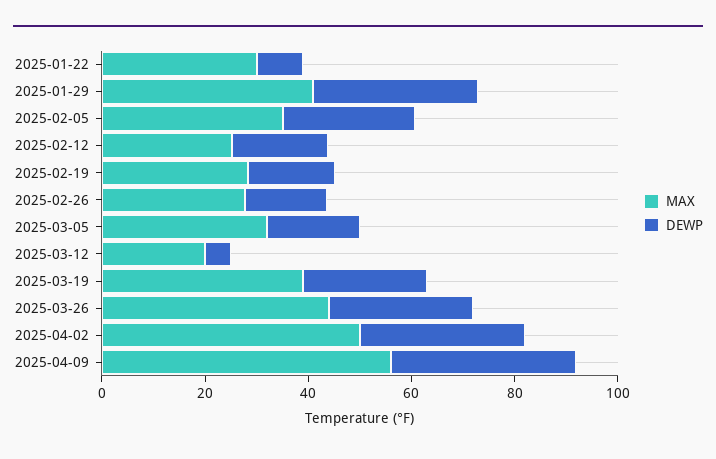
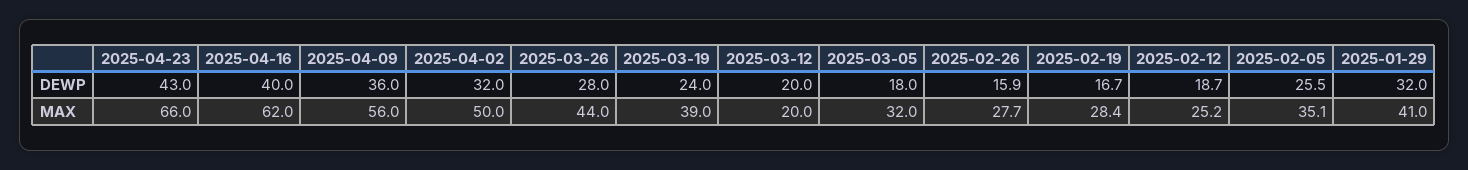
MAX, 2025-01-22: 30 -> none
DEWP, 2025-01-22: 10 -> none
DEWP, 2025-03-12: 5 -> 20
DEWP, 2025-04-23: none -> 43
DEWP, 2025-04-16: none -> 40
MAX, 2025-04-23: none -> 66
MAX, 2025-04-16: none -> 62

